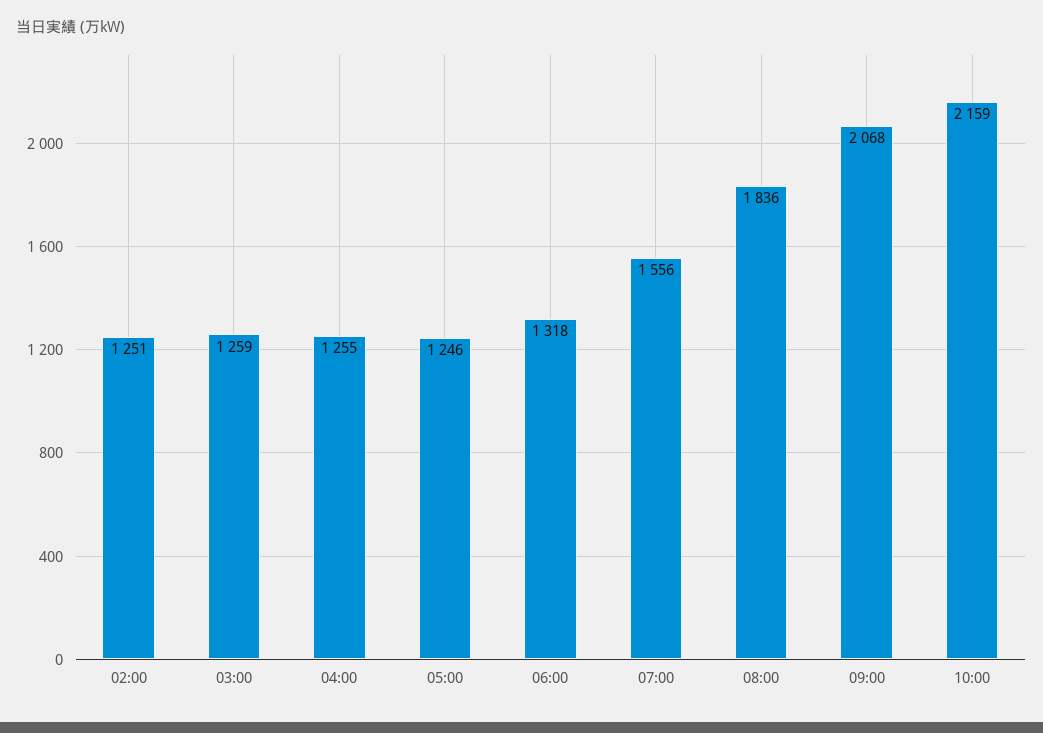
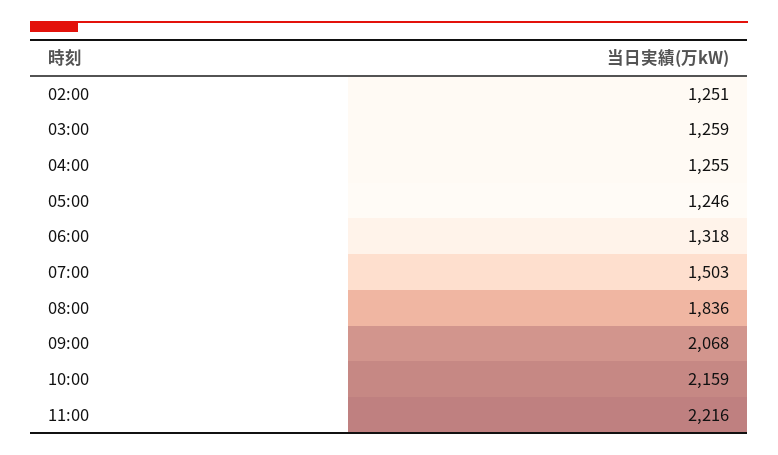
07:00: 1556 -> 1503
11:00: none -> 2216

